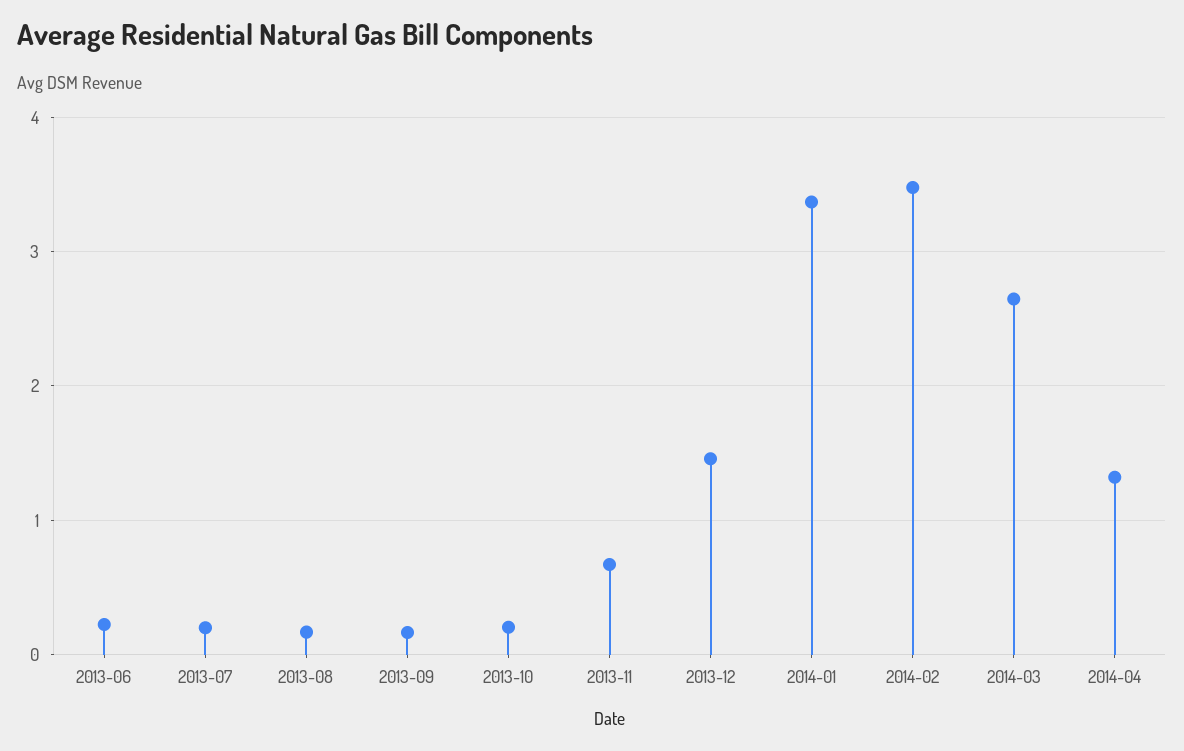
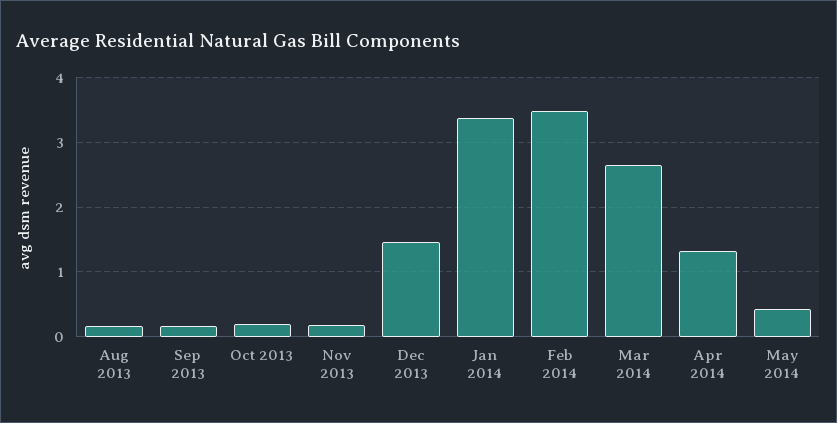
2013-06: 0.2 -> none
2013-07: 0.2 -> none
2013-11: 0.7 -> 0.2
May 2014: none -> 0.4

